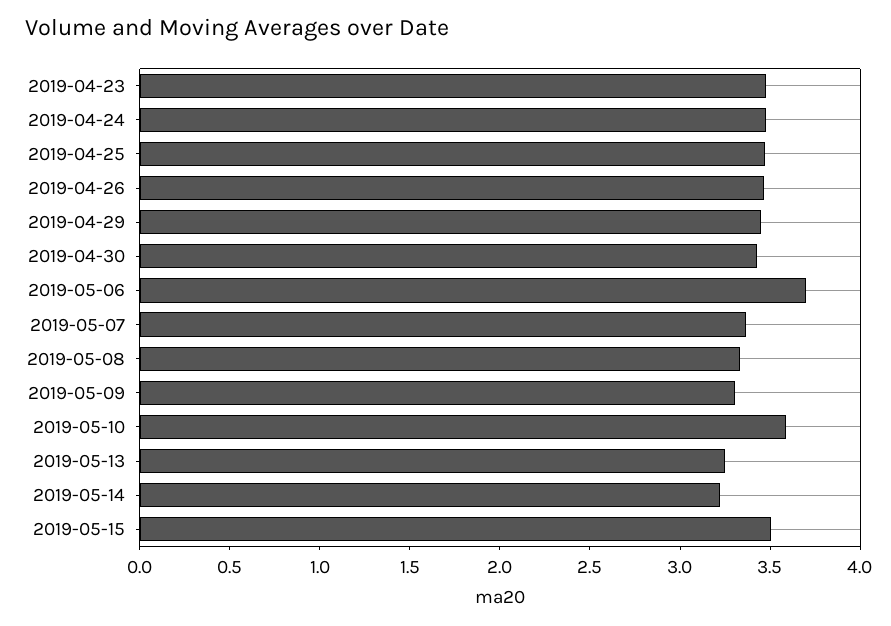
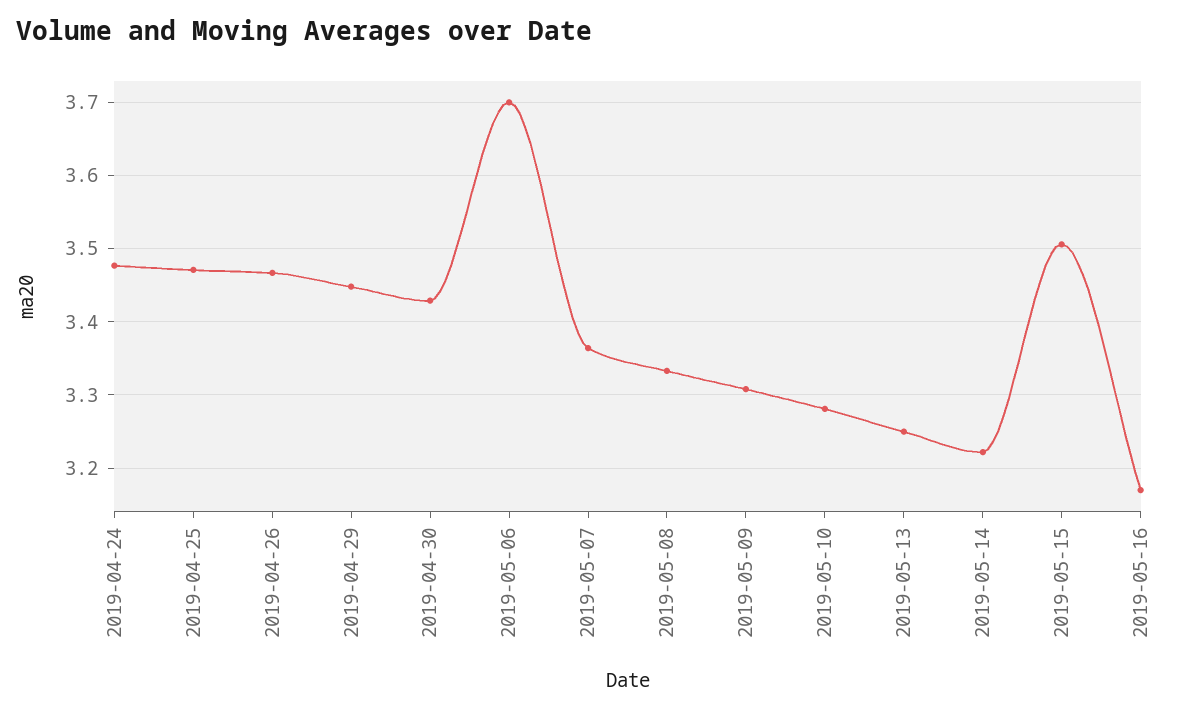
2019-04-23: 3.5 -> none
2019-05-10: 3.6 -> 3.28
2019-05-16: none -> 3.17

